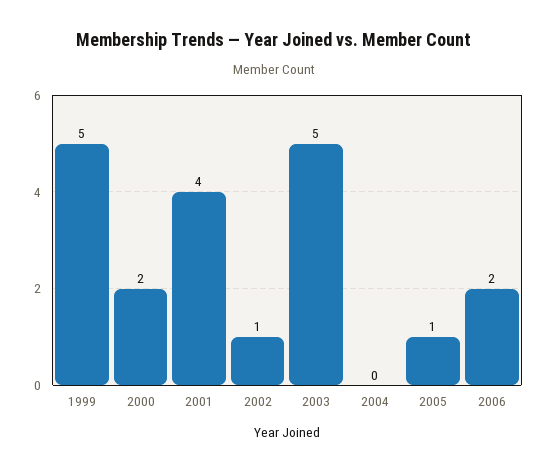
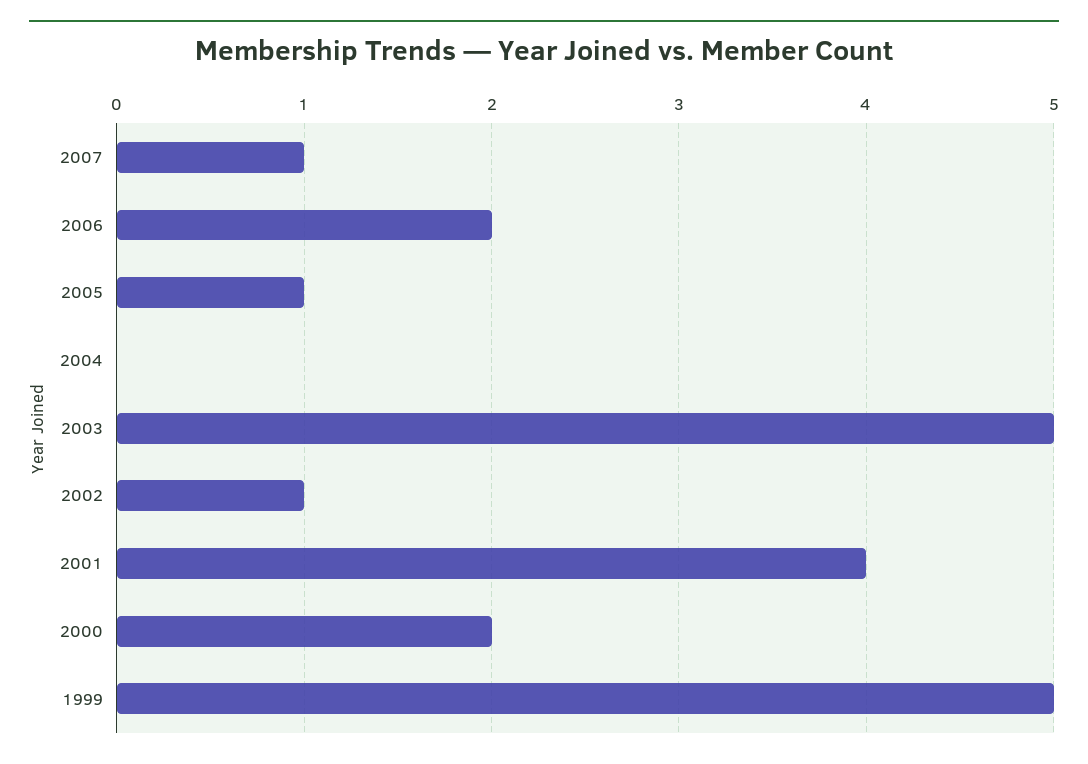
2007: none -> 1

